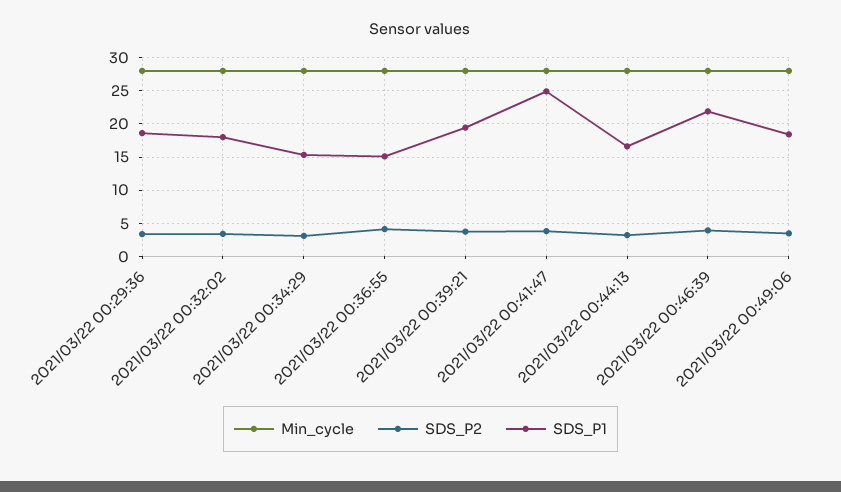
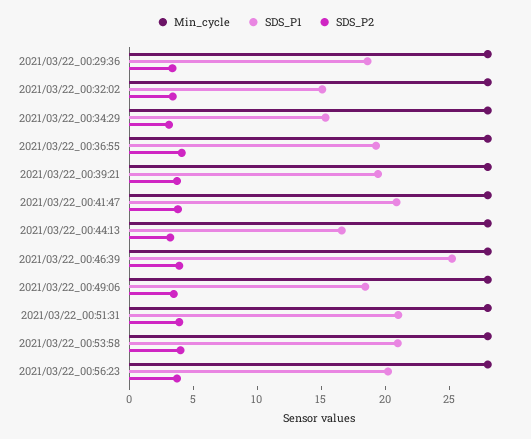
SDS_P1, 2021/03/22 00:32:02: 18 -> 15
SDS_P1, 2021/03/22 00:36:55: 15 -> 19
SDS_P1, 2021/03/22 00:41:47: 25 -> 21
SDS_P1, 2021/03/22 00:46:39: 22 -> 25
Min_cycle, 2021/03/22_00:51:31: none -> 28
SDS_P1, 2021/03/22_00:51:31: none -> 21
SDS_P2, 2021/03/22_00:51:31: none -> 4
Min_cycle, 2021/03/22_00:53:58: none -> 28
SDS_P1, 2021/03/22_00:53:58: none -> 21
SDS_P2, 2021/03/22_00:53:58: none -> 4
Min_cycle, 2021/03/22_00:56:23: none -> 28
SDS_P1, 2021/03/22_00:56:23: none -> 20
SDS_P2, 2021/03/22_00:56:23: none -> 4

